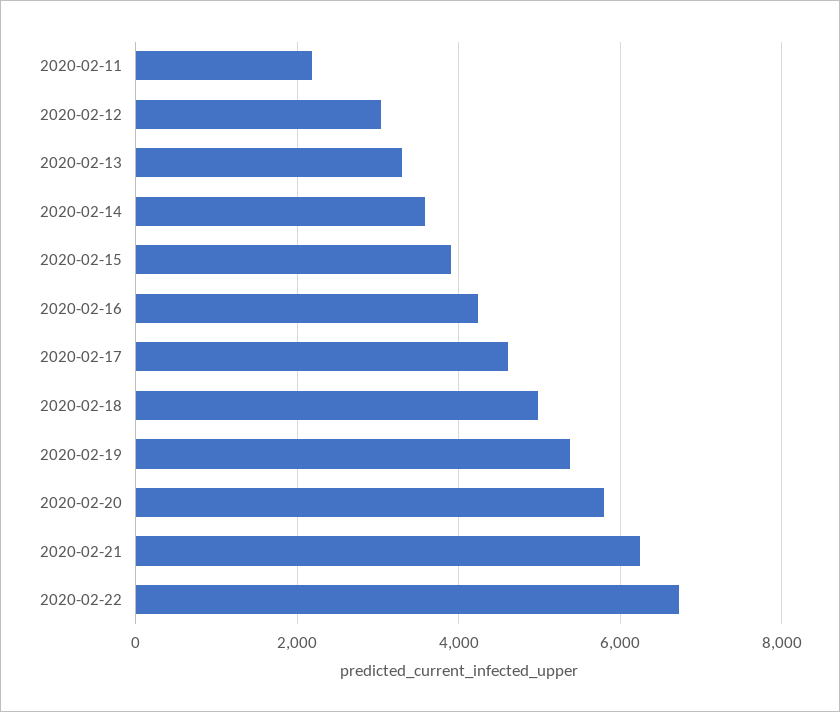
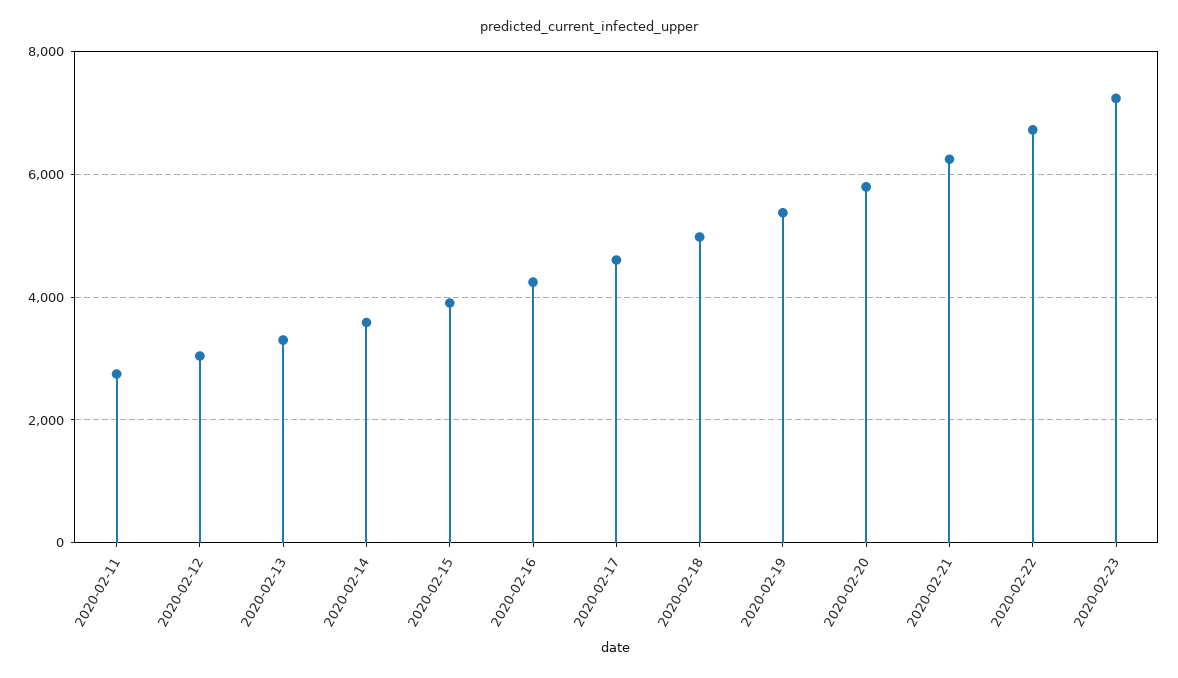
2020-02-11: 2200 -> 2800
2020-02-23: none -> 7200

